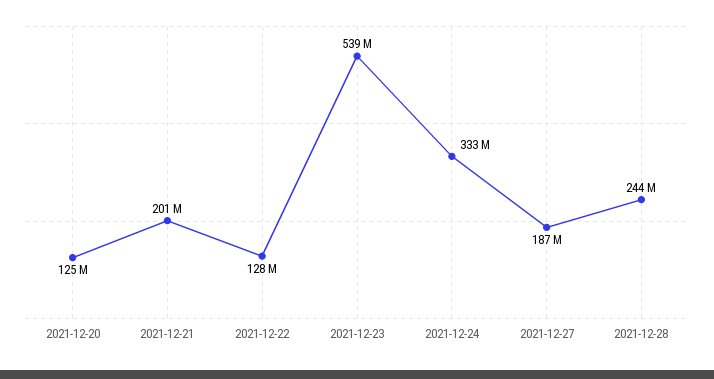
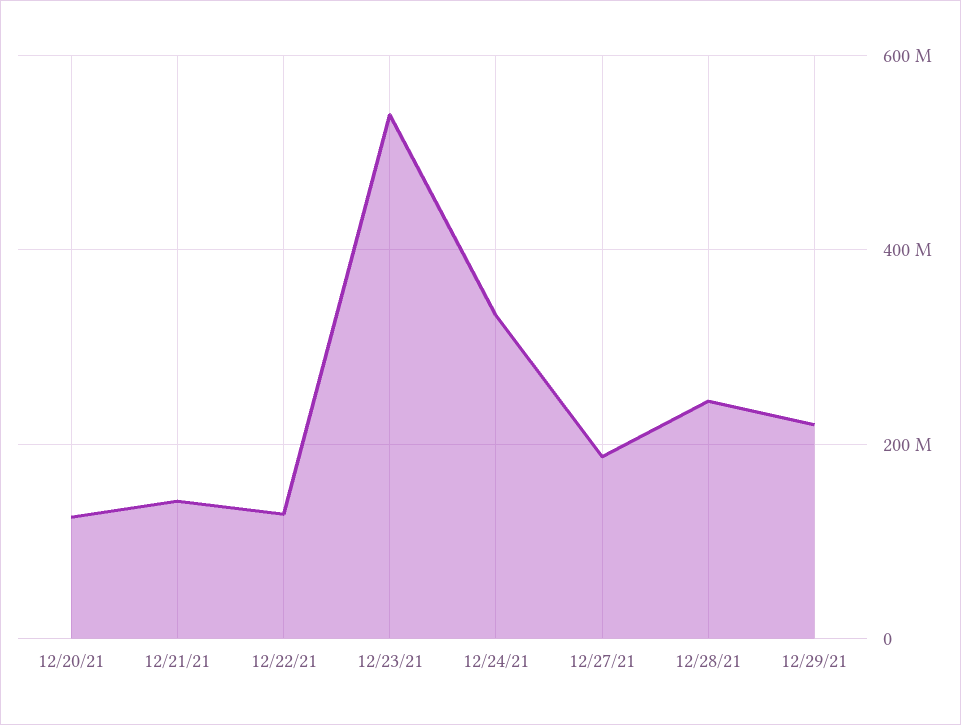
2021-12-21: 201000000 -> 140000000
12/29/21: none -> 220000000

